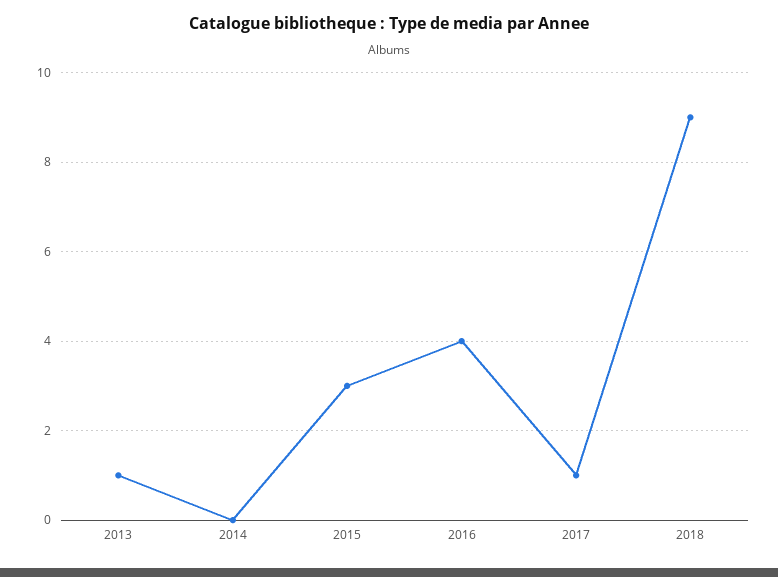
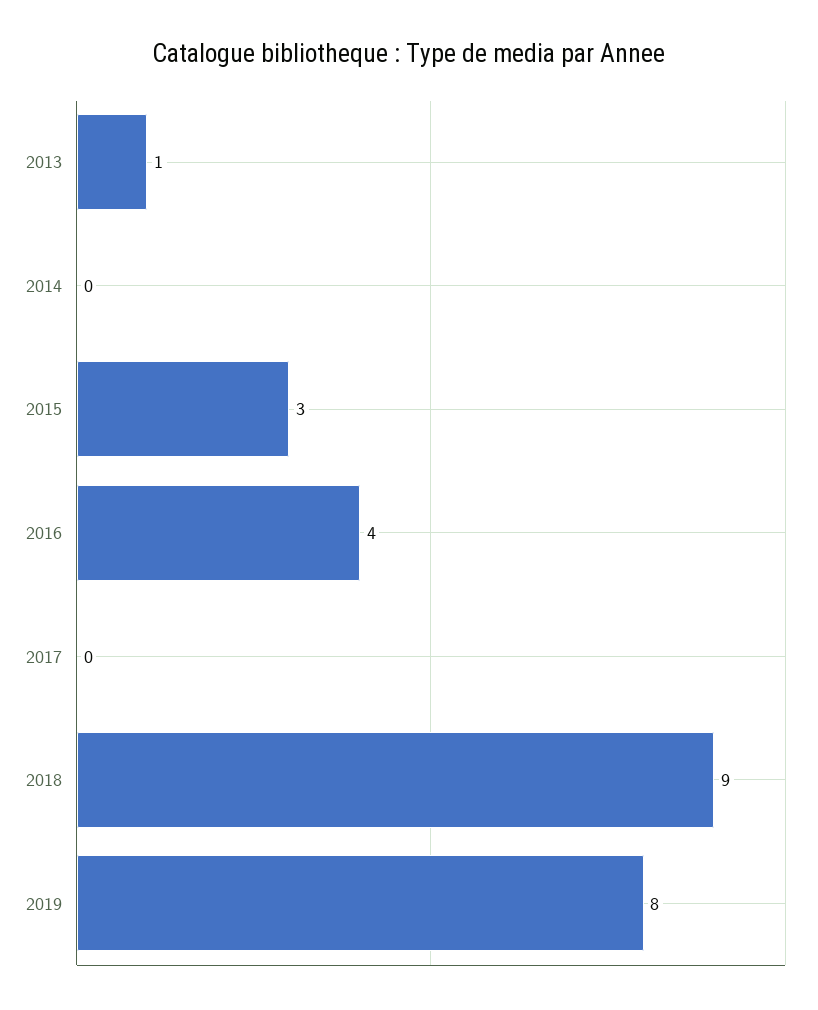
2017: 1 -> 0
2019: none -> 8

